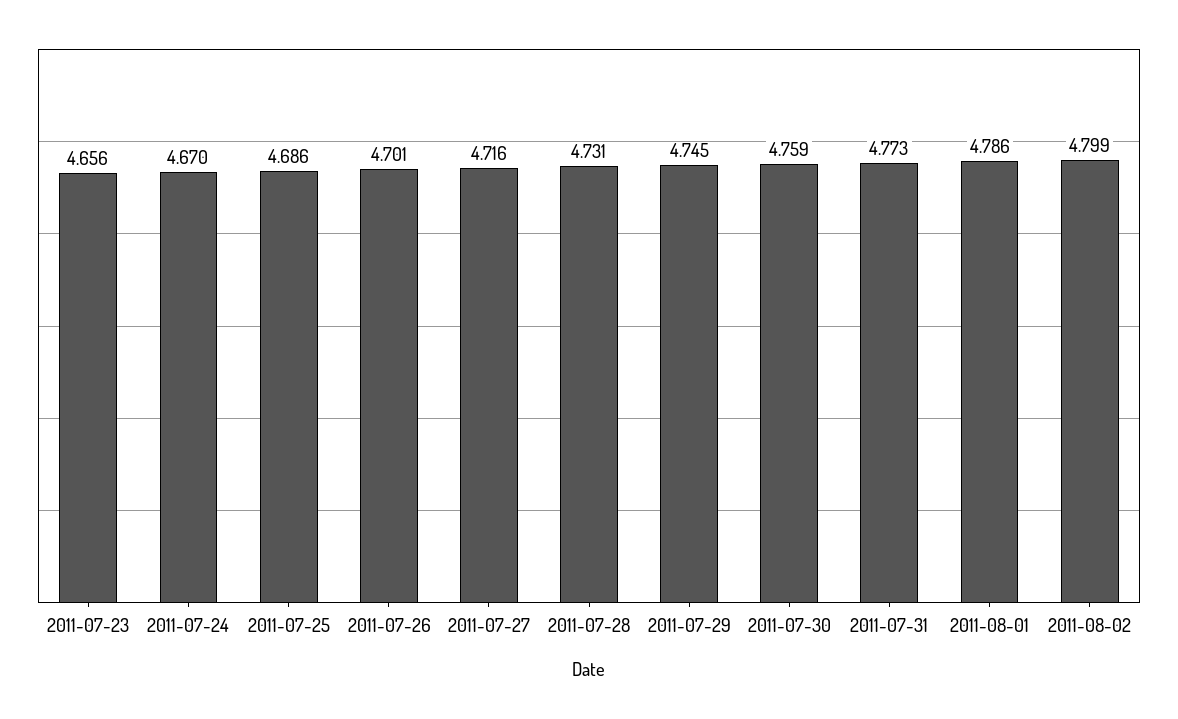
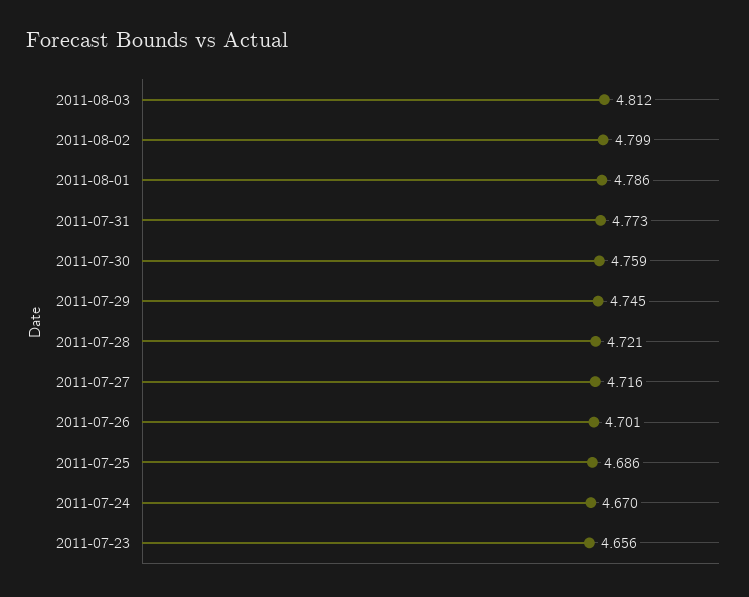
2011-07-28: 4.731 -> 4.721
2011-08-03: none -> 4.812

